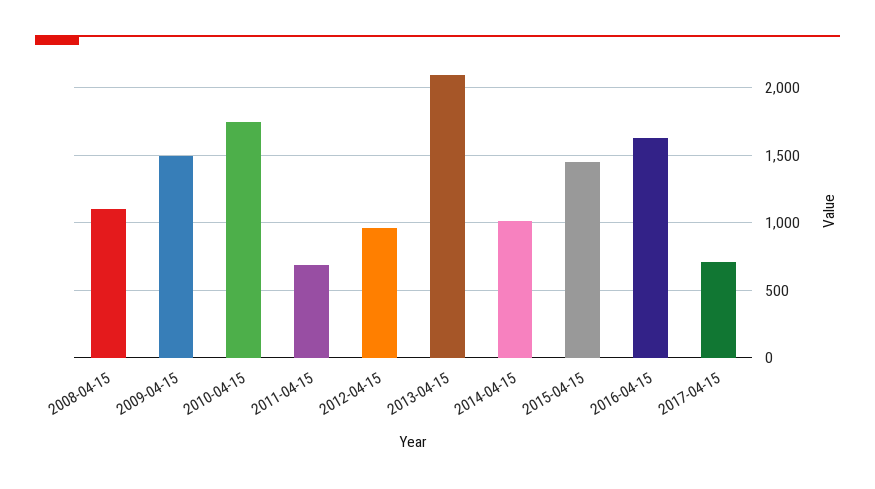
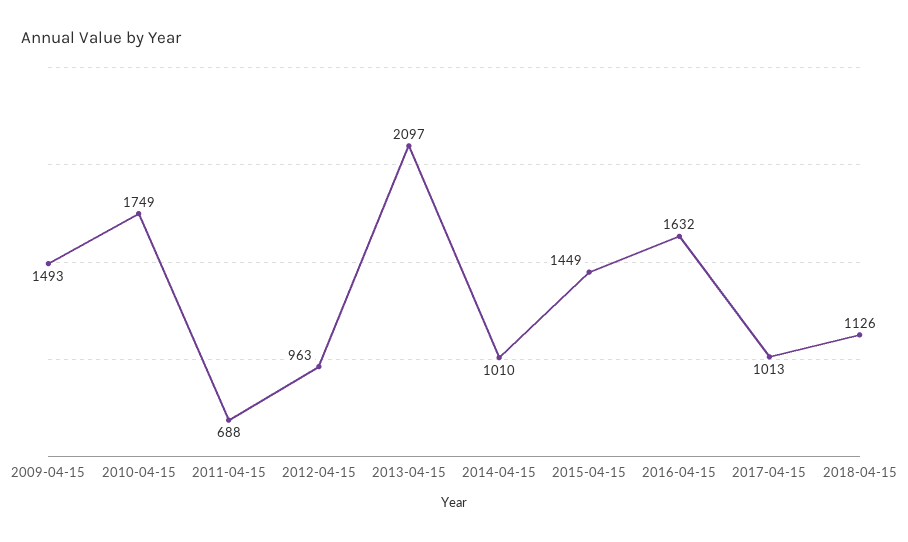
2008-04-15: 1100 -> none
2017-04-15: 700 -> 1013
2018-04-15: none -> 1126

